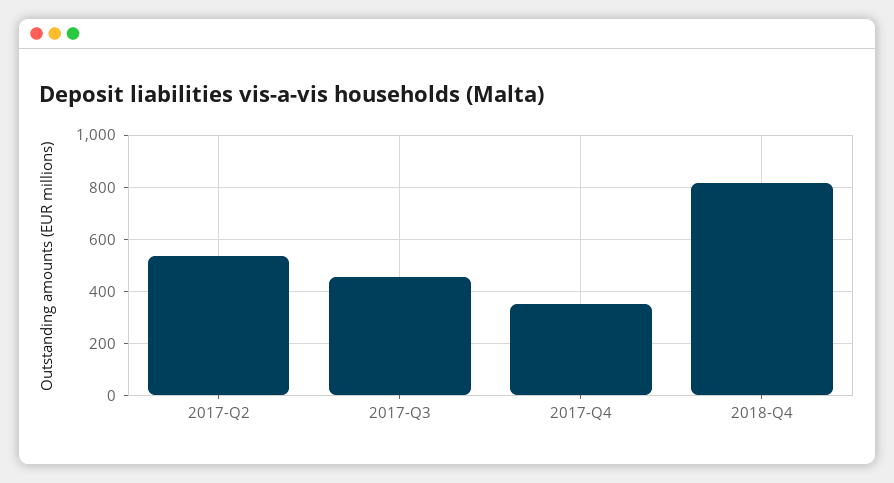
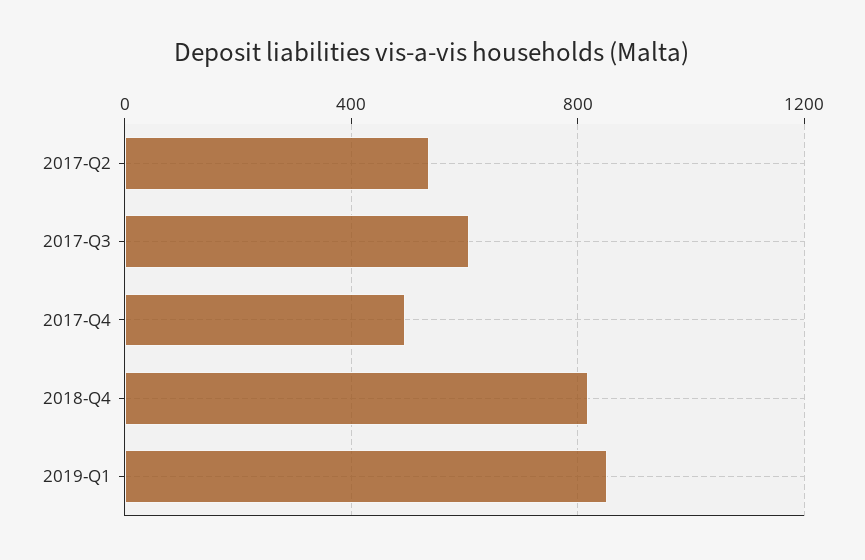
2017-Q3: 450 -> 600
2017-Q4: 350 -> 500
2019-Q1: none -> 850

